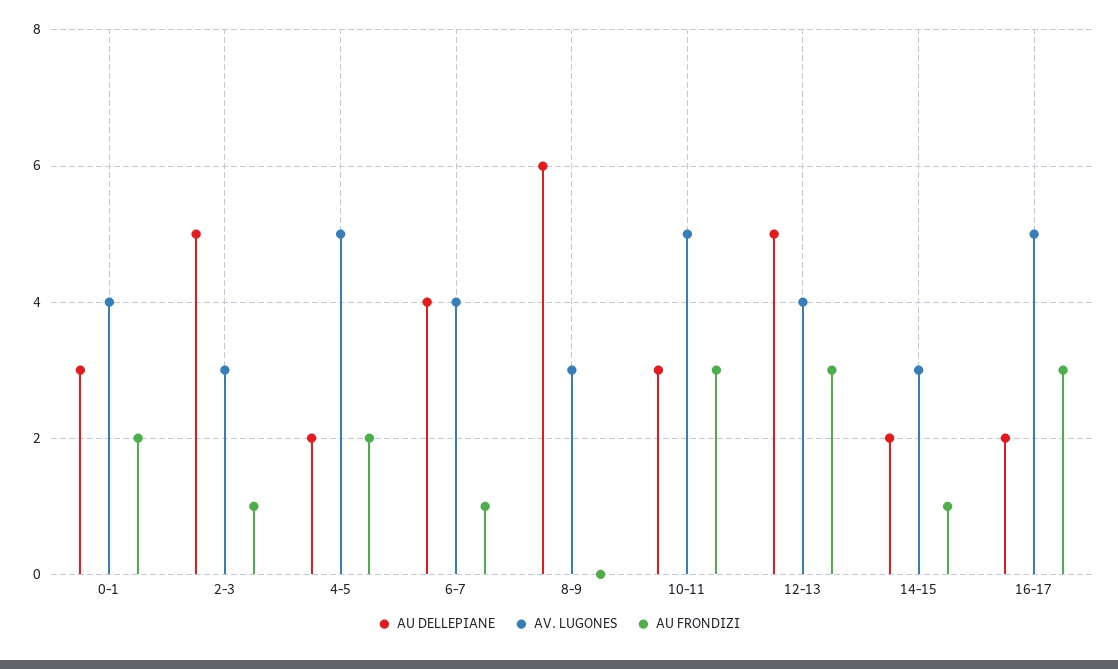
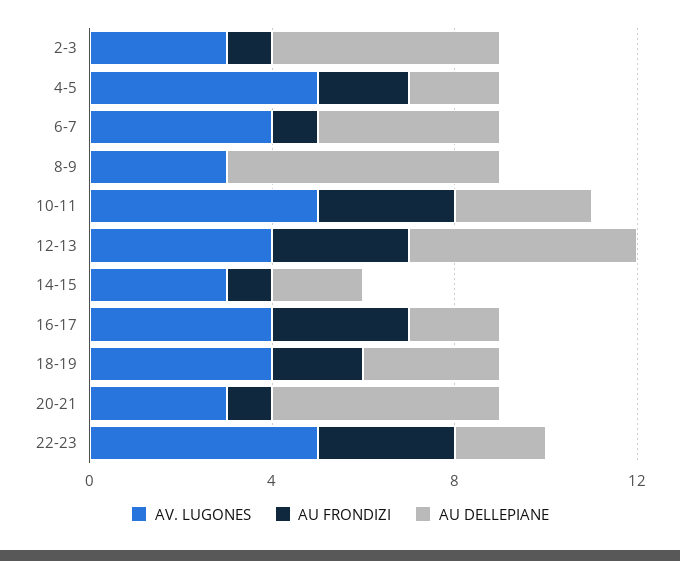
AU DELLEPIANE, 0-1: 3 -> none
AV. LUGONES, 0-1: 4 -> none
AU FRONDIZI, 0-1: 2 -> none
AV. LUGONES, 16-17: 5 -> 4
AV. LUGONES, 18-19: none -> 4
AU FRONDIZI, 18-19: none -> 2
AU DELLEPIANE, 18-19: none -> 3
AV. LUGONES, 20-21: none -> 3
AU FRONDIZI, 20-21: none -> 1
AU DELLEPIANE, 20-21: none -> 5
AV. LUGONES, 22-23: none -> 5
AU FRONDIZI, 22-23: none -> 3
AU DELLEPIANE, 22-23: none -> 2

